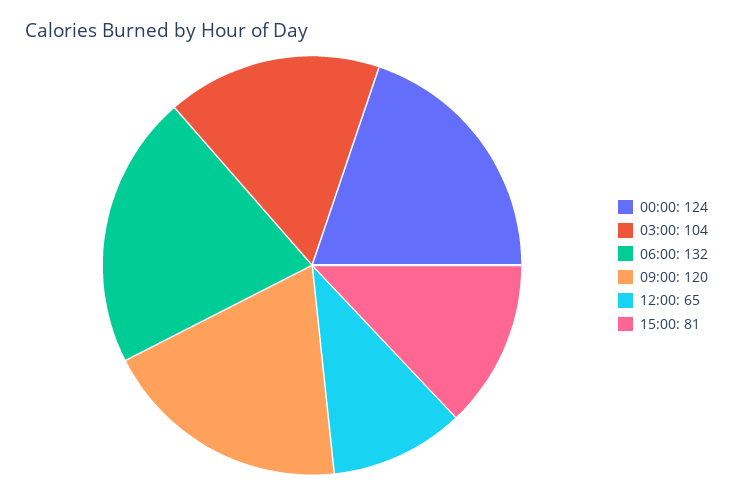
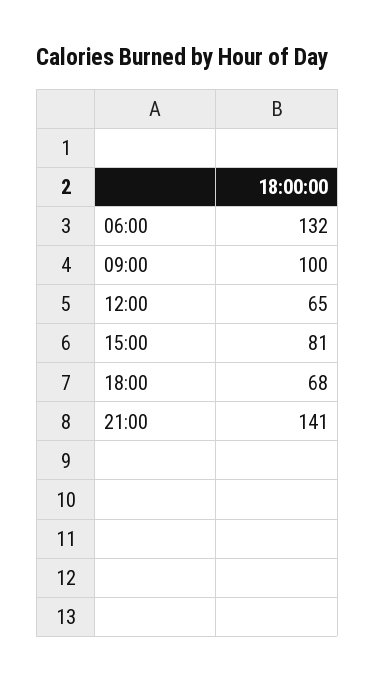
00:00: 124 -> none
03:00: 104 -> none
09:00: 120 -> 100
18:00: none -> 68
21:00: none -> 141

